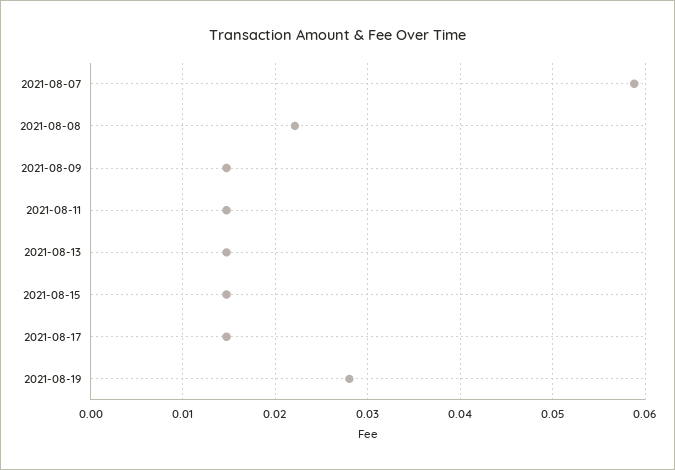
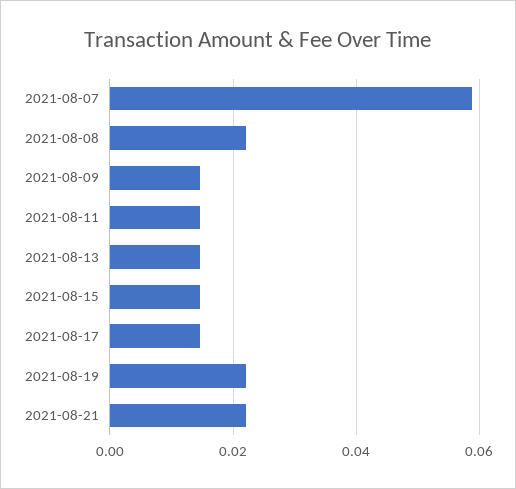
2021-08-19: 0.028 -> 0.022
2021-08-21: none -> 0.022

